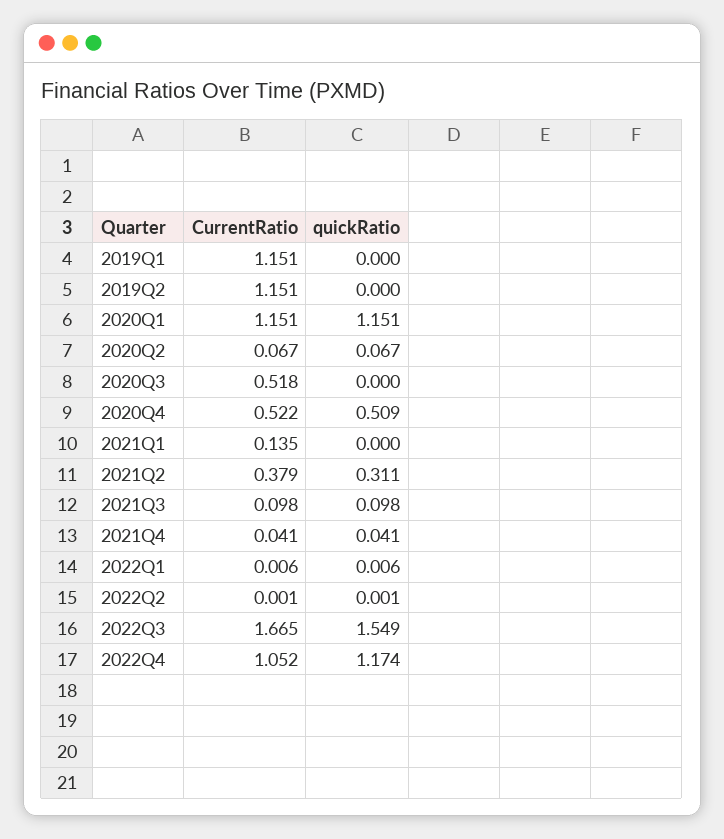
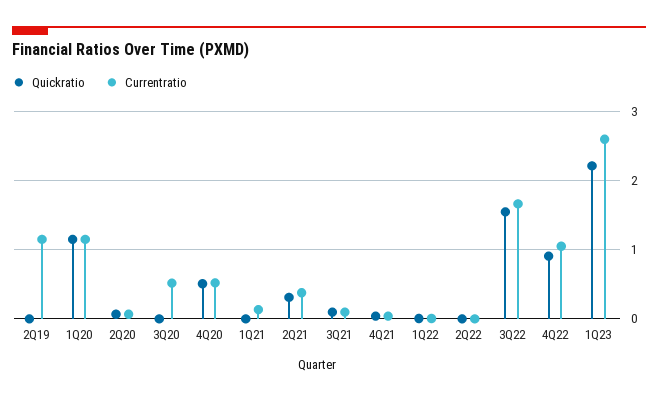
CurrentRatio, 2019Q1: 1.151 -> none
quickRatio, 2019Q1: 0 -> none
quickRatio, 2022Q4: 1.174 -> 0.9
quickRatio, 1Q23: none -> 2.2
CurrentRatio, 1Q23: none -> 2.6

